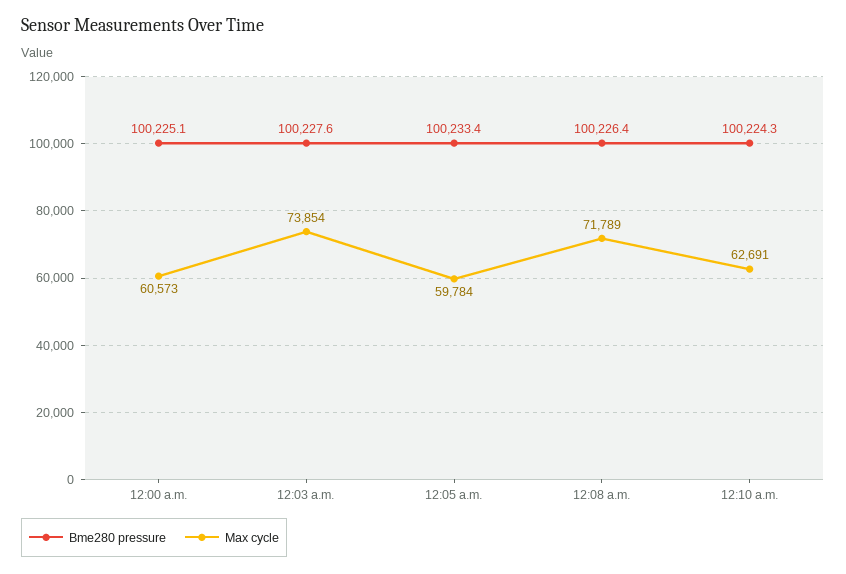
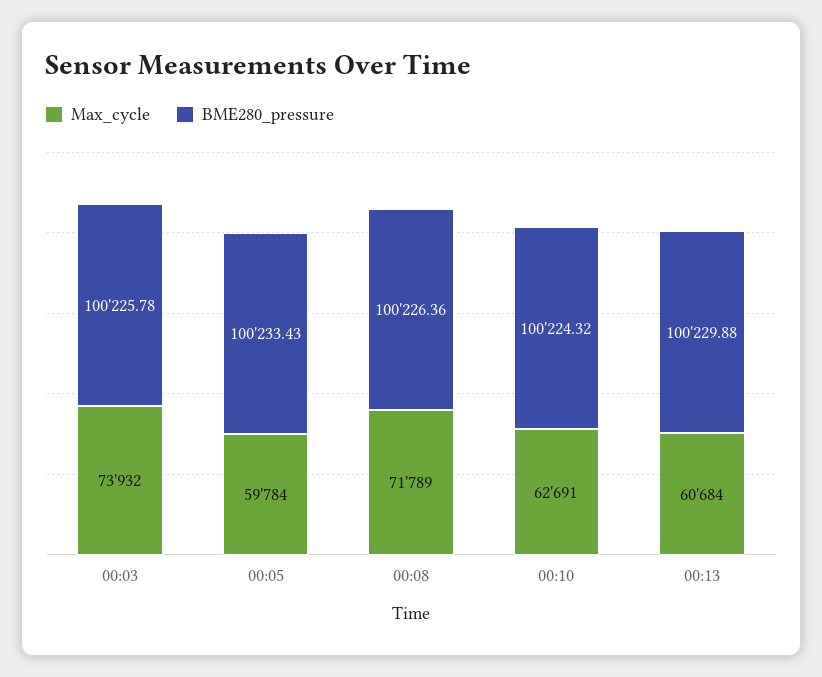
Bme280 pressure, 12:00 a.m.: 100225.1 -> none
Max cycle, 12:00 a.m.: 60573 -> none
Bme280 pressure, 12:03 a.m.: 100227.6 -> 100225.78
Max cycle, 12:03 a.m.: 73854 -> 73932
Max cycle, 00:13: none -> 60684
Bme280 pressure, 00:13: none -> 100229.88

